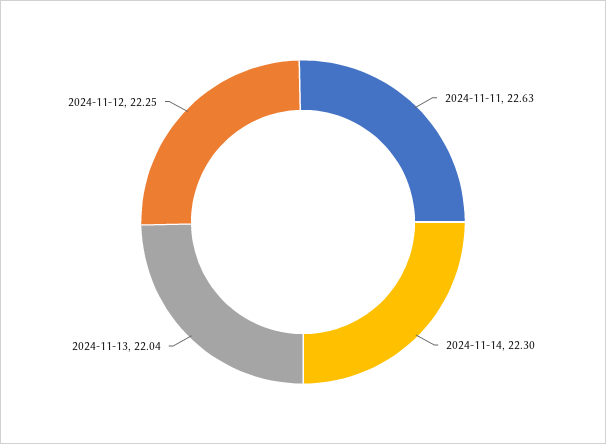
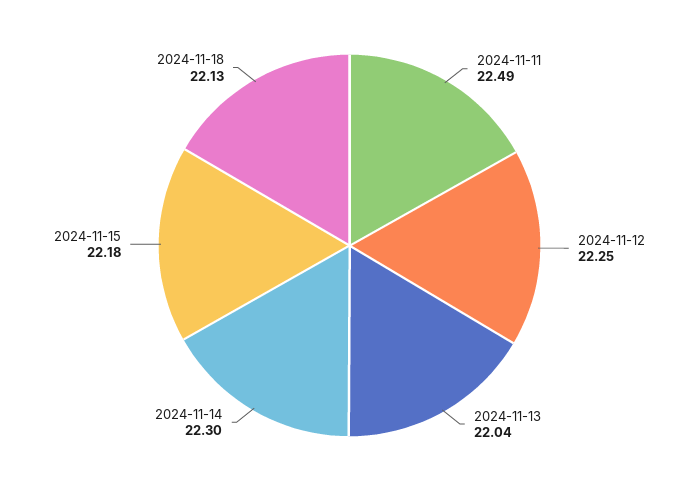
2024-11-11: 22.63 -> 22.49
2024-11-15: none -> 22.18
2024-11-18: none -> 22.13

